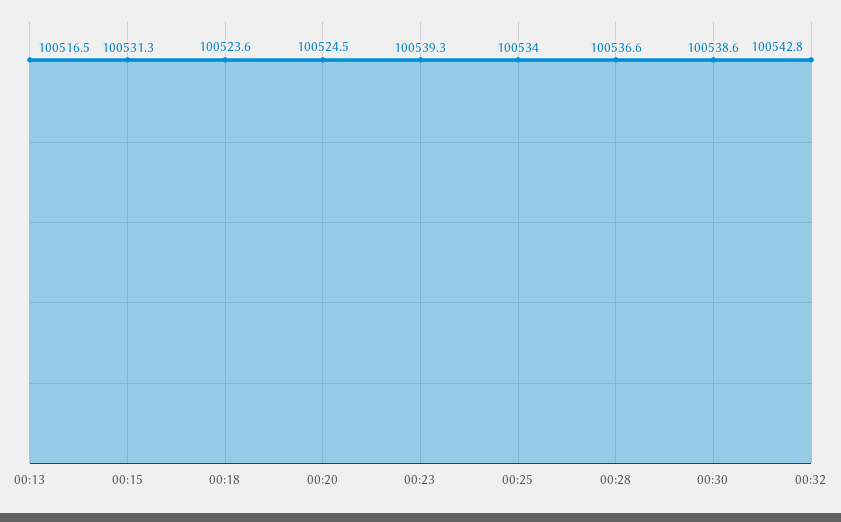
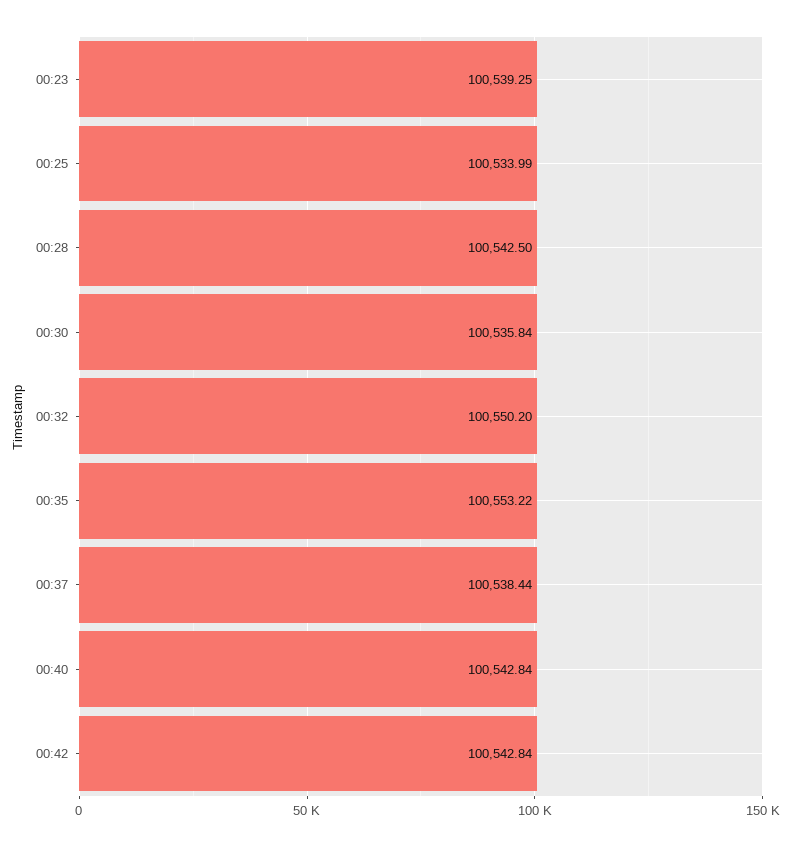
00:13: 100516.5 -> none
00:15: 100531.3 -> none
00:18: 100523.6 -> none
00:20: 100524.5 -> none
00:28: 100536.6 -> 100542.5
00:30: 100538.6 -> 100535.84
00:32: 100542.8 -> 100550.2
00:35: none -> 100553.22
00:37: none -> 100538.44
00:40: none -> 100542.84
00:42: none -> 100542.84

